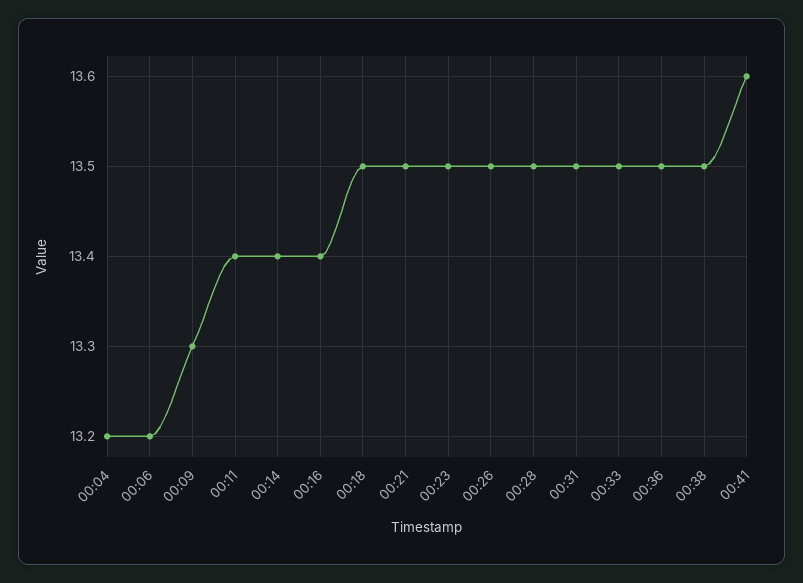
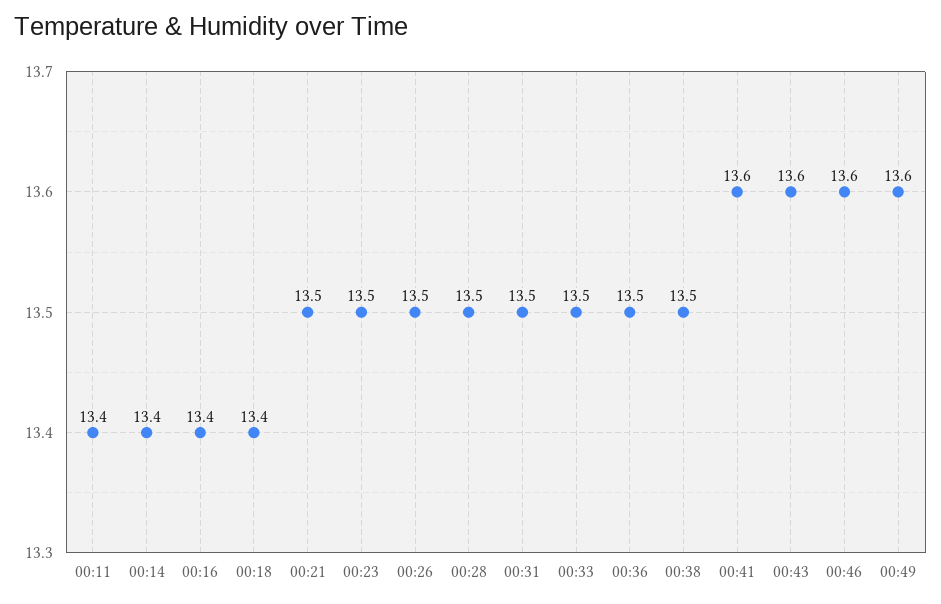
00:04: 13.2 -> none
00:06: 13.2 -> none
00:09: 13.3 -> none
00:18: 13.5 -> 13.4
00:43: none -> 13.6
00:46: none -> 13.6
00:49: none -> 13.6

